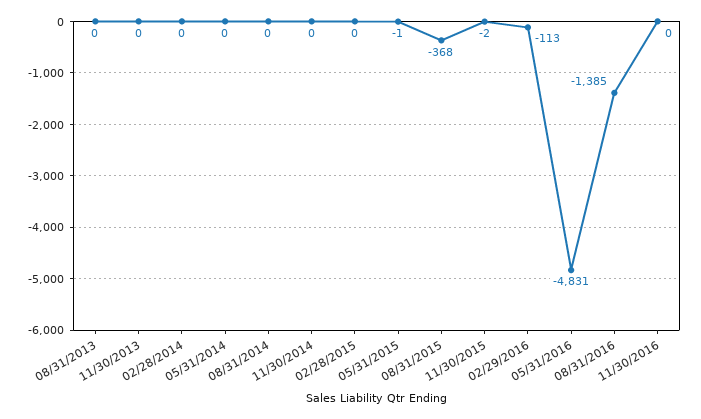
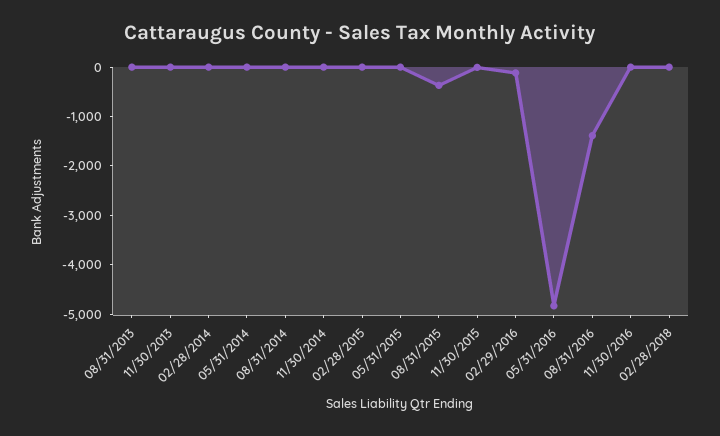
02/28/2018: none -> 0

